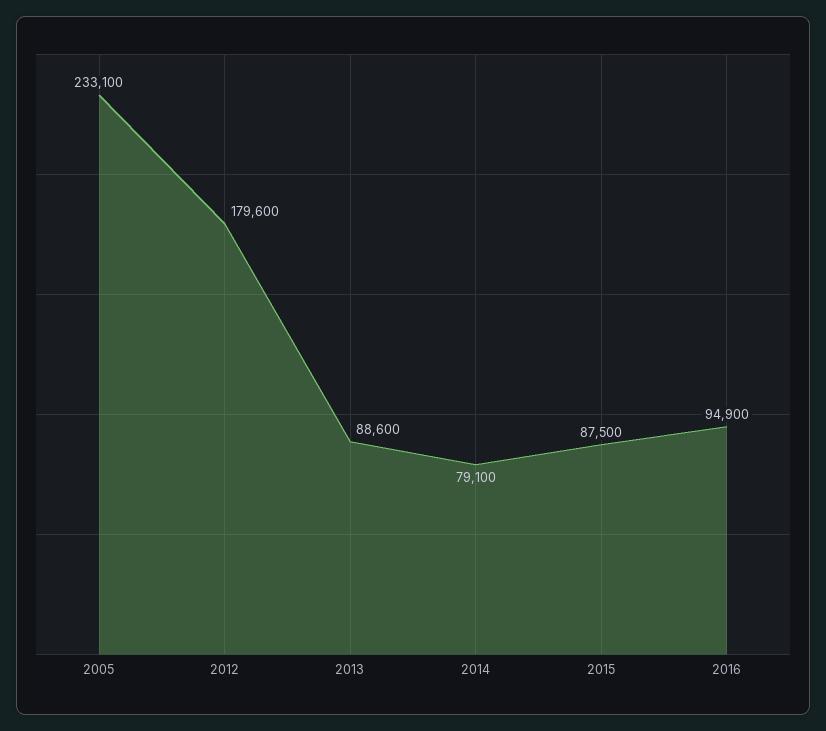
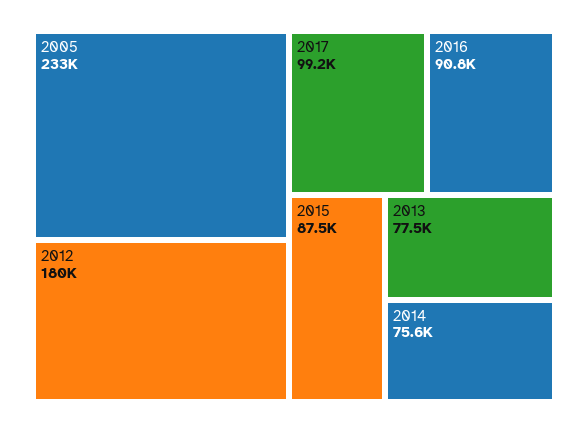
2013: 88600 -> 77500
2014: 79100 -> 75600
2016: 94900 -> 90800
2017: none -> 99200

